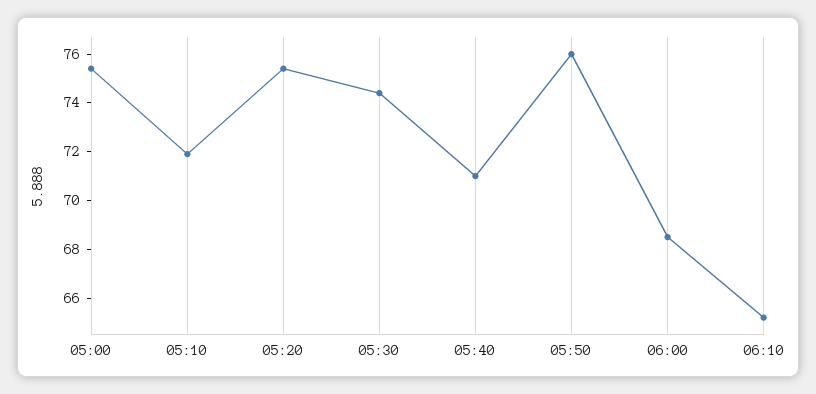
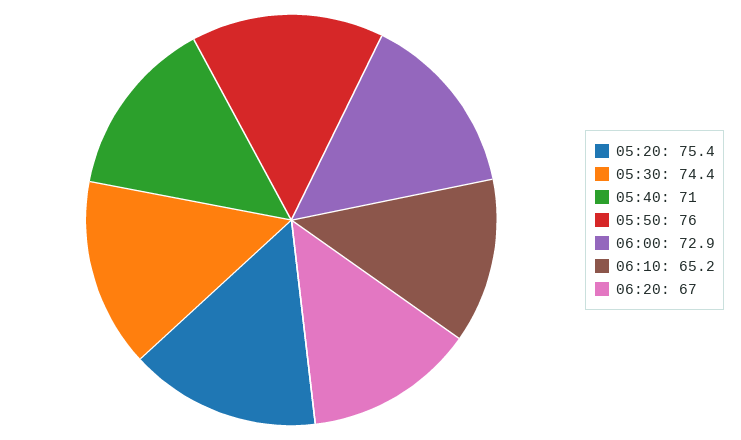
05:00: 75.5 -> none
05:10: 72 -> none
06:00: 68.5 -> 72.9
06:20: none -> 67

